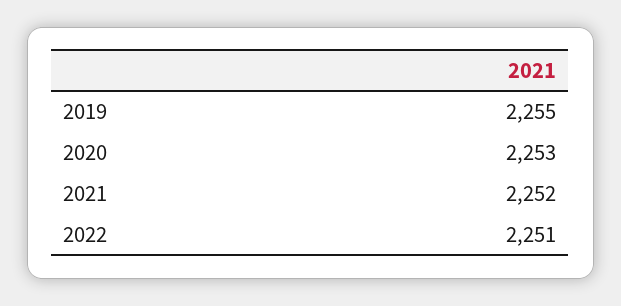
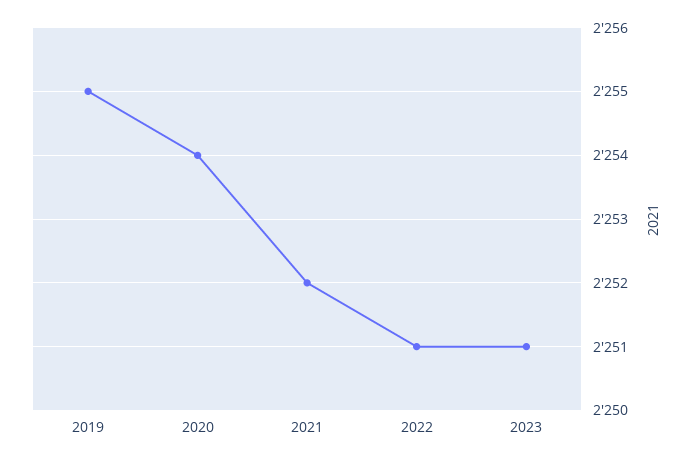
2020: 2253 -> 2254
2023: none -> 2251

